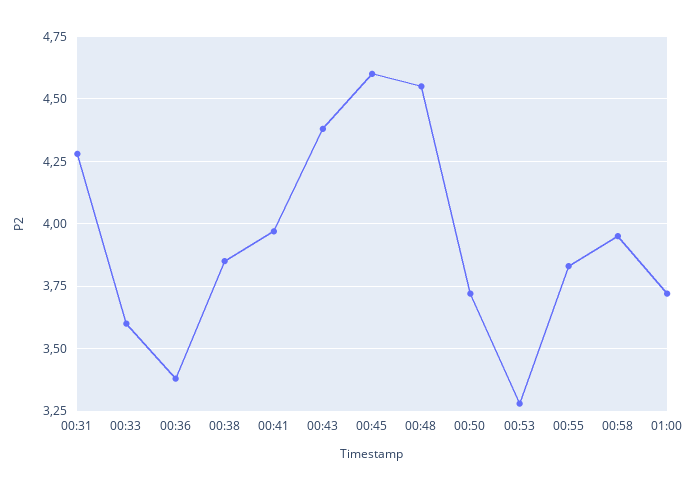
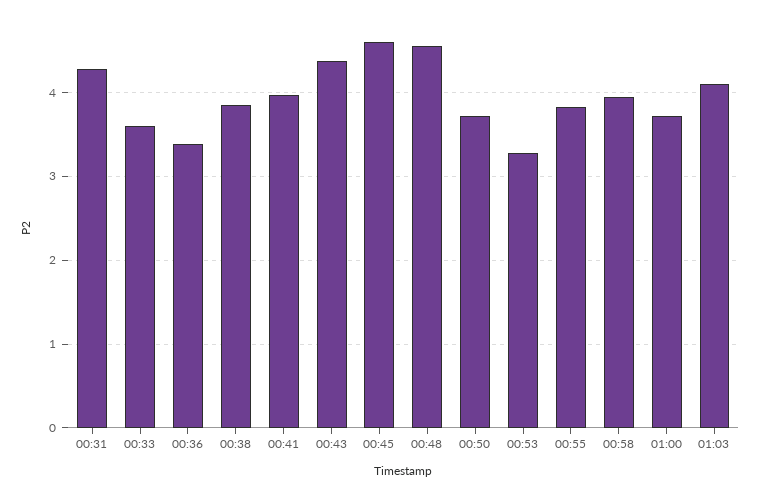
01:03: none -> 4.1

